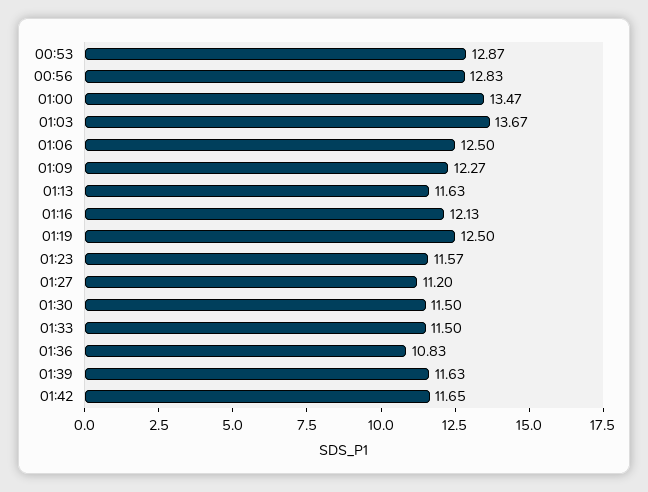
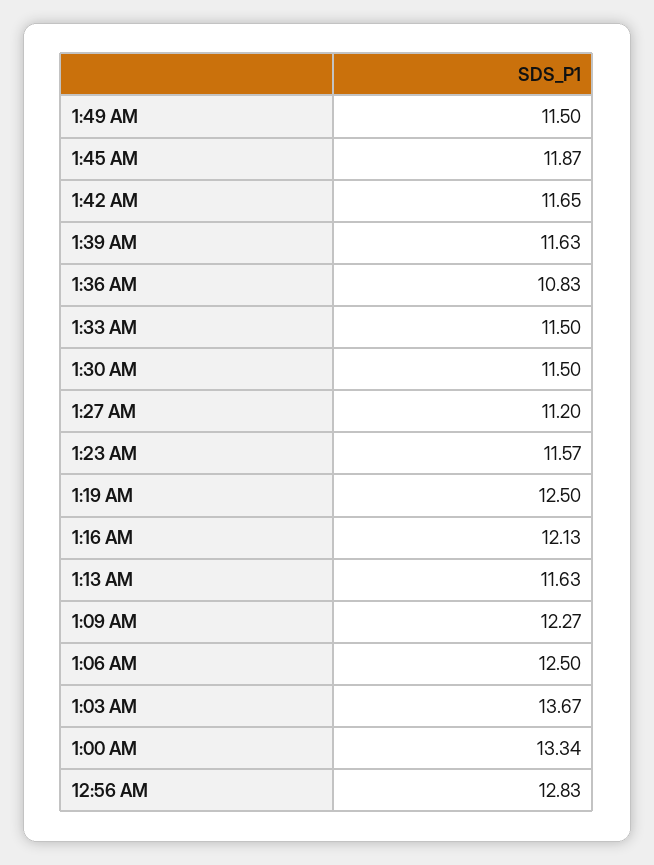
00:53: 12.87 -> none
01:00: 13.47 -> 13.34
1:49 AM: none -> 11.5
1:45 AM: none -> 11.87

